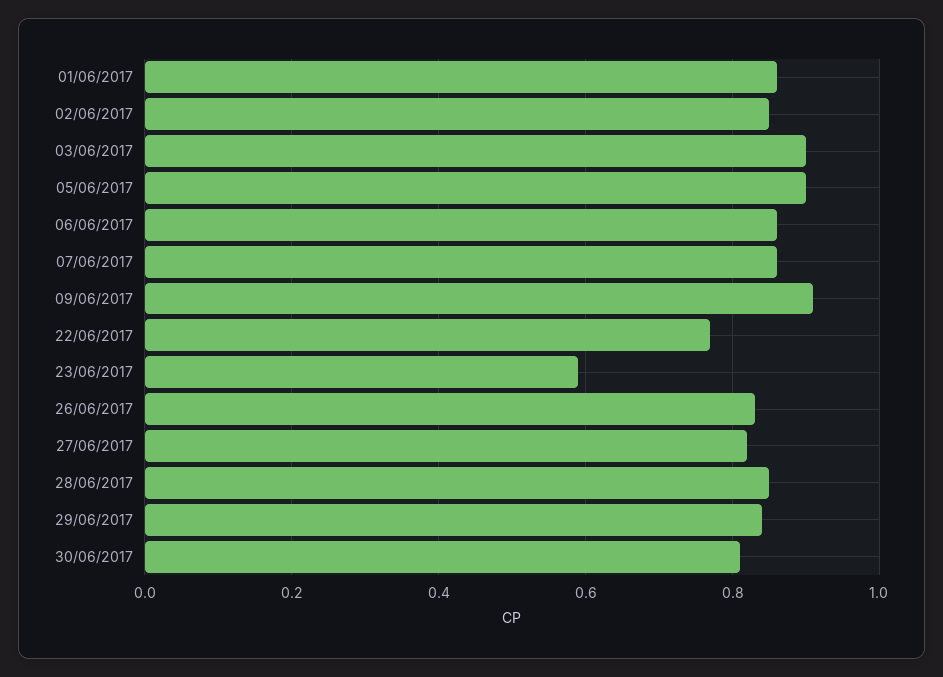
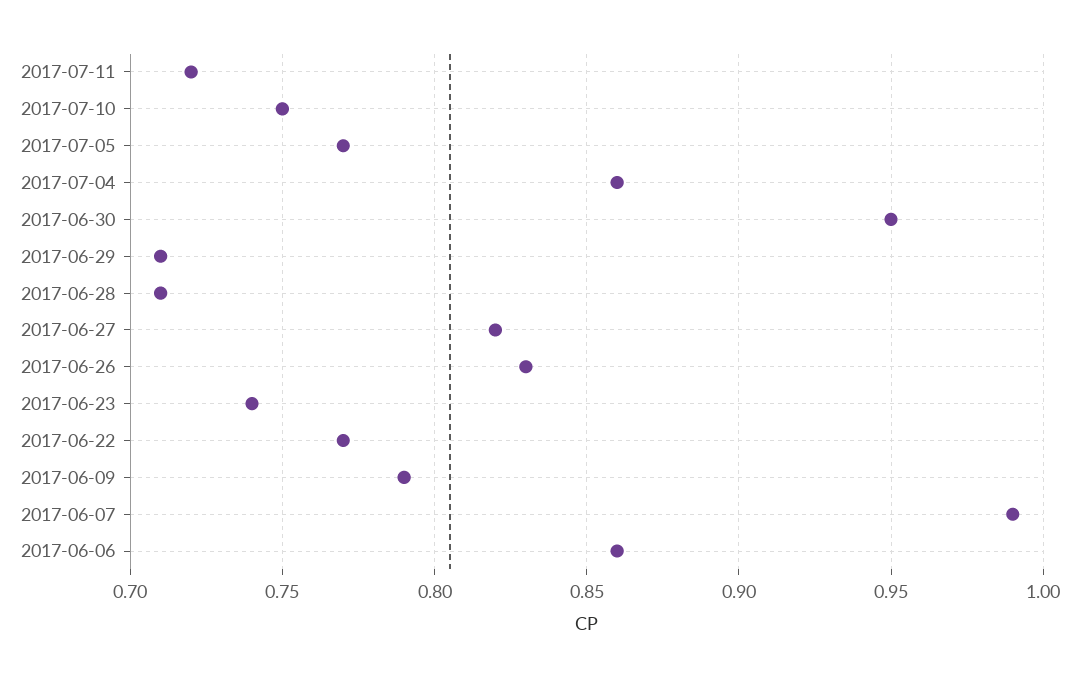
01/06/2017: 0.85 -> none
02/06/2017: 0.85 -> none
03/06/2017: 0.9 -> none
05/06/2017: 0.9 -> none
07/06/2017: 0.85 -> 0.99
09/06/2017: 0.9 -> 0.79
23/06/2017: 0.6 -> 0.74
28/06/2017: 0.85 -> 0.71
29/06/2017: 0.85 -> 0.71
30/06/2017: 0.8 -> 0.95
2017-07-11: none -> 0.72
2017-07-10: none -> 0.75
2017-07-05: none -> 0.77
2017-07-04: none -> 0.86

